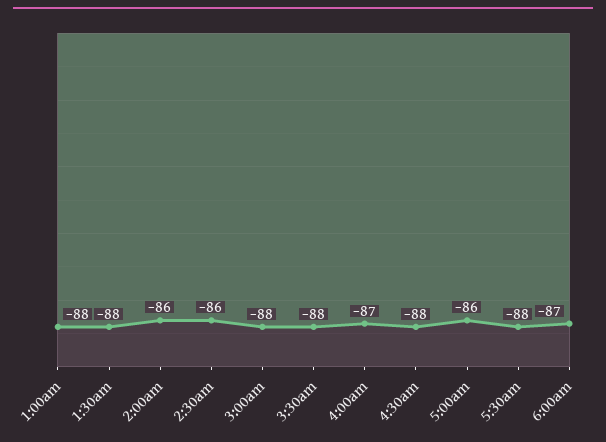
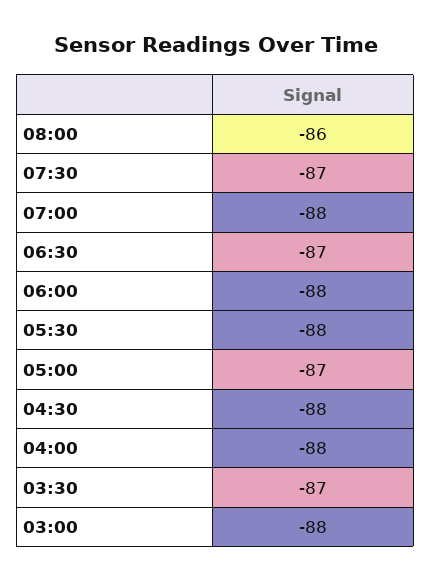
1:00am: -88 -> none
1:30am: -88 -> none
2:00am: -86 -> none
2:30am: -86 -> none
3:30am: -88 -> -87
4:00am: -87 -> -88
5:00am: -86 -> -87
6:00am: -87 -> -88
08:00: none -> -86
07:30: none -> -87
07:00: none -> -88
06:30: none -> -87

